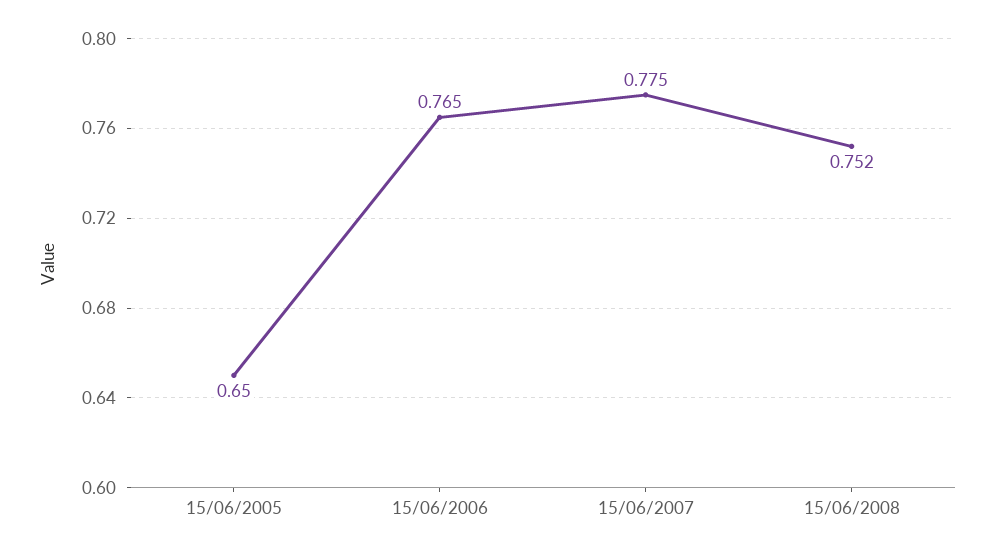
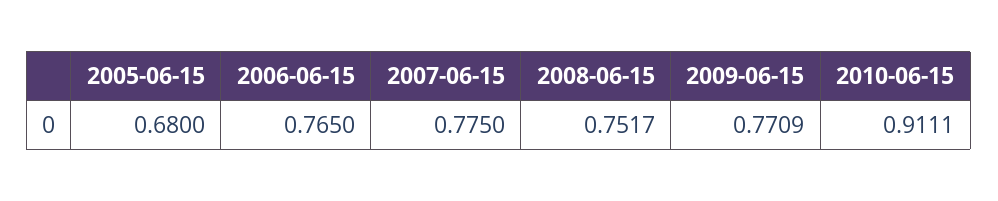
15/06/2005: 0.65 -> 0.68
2009-06-15: none -> 0.7709
2010-06-15: none -> 0.9111

